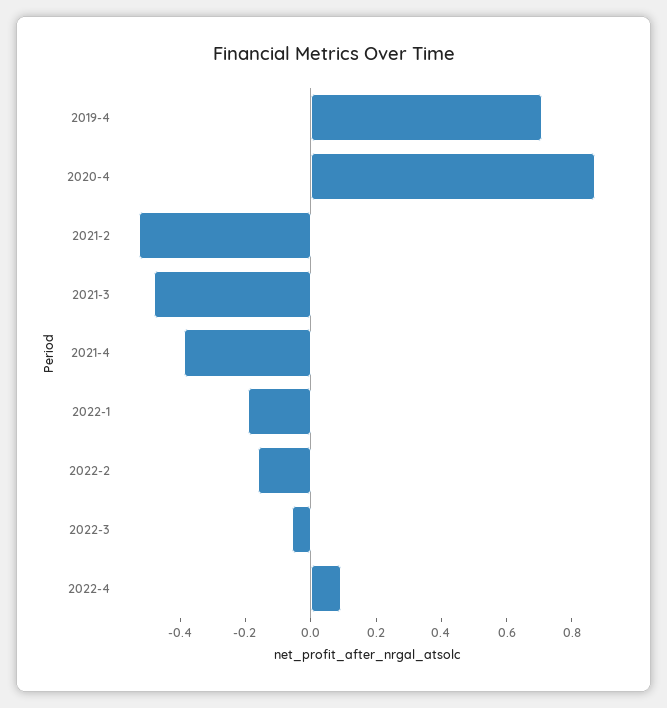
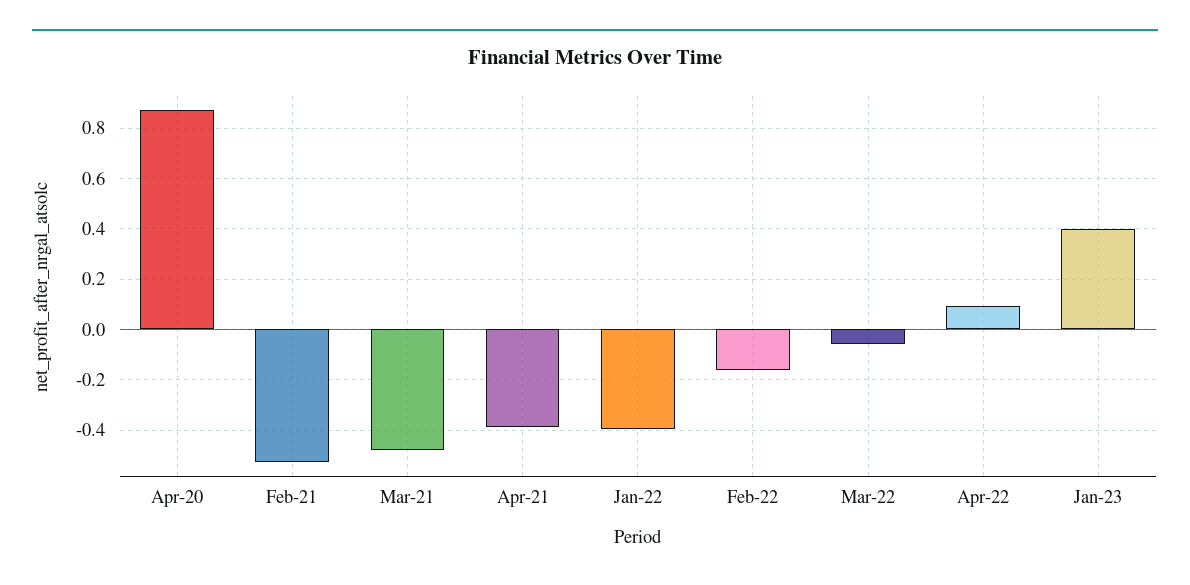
2019-4: 0.7 -> none
2022-1: -0.2 -> -0.4
Jan-23: none -> 0.4

